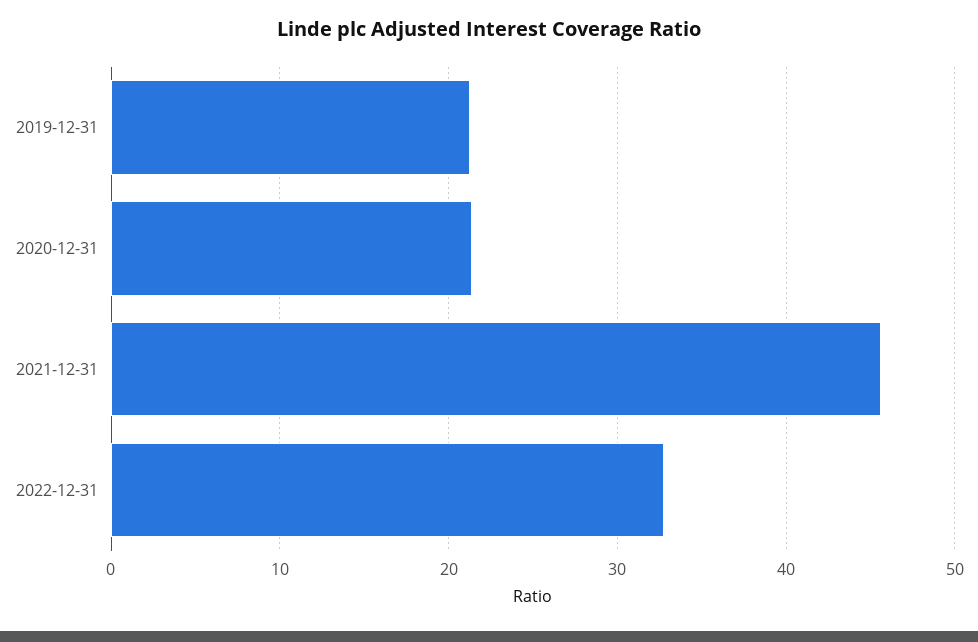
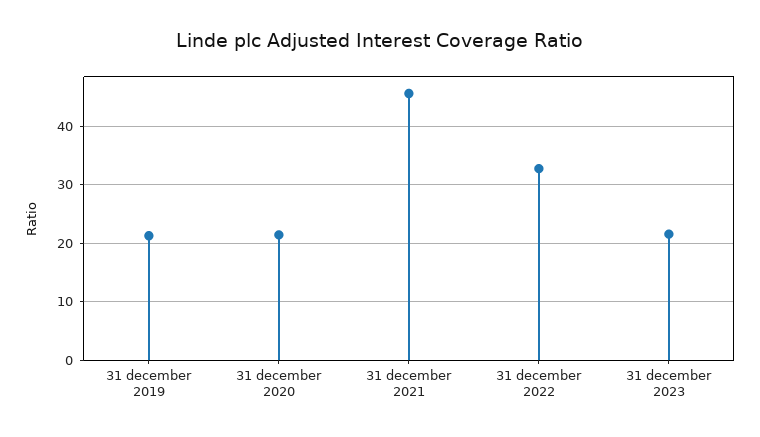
31 december 2023: none -> 22

